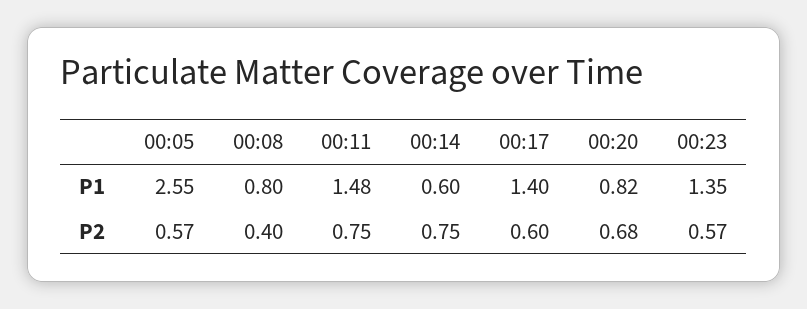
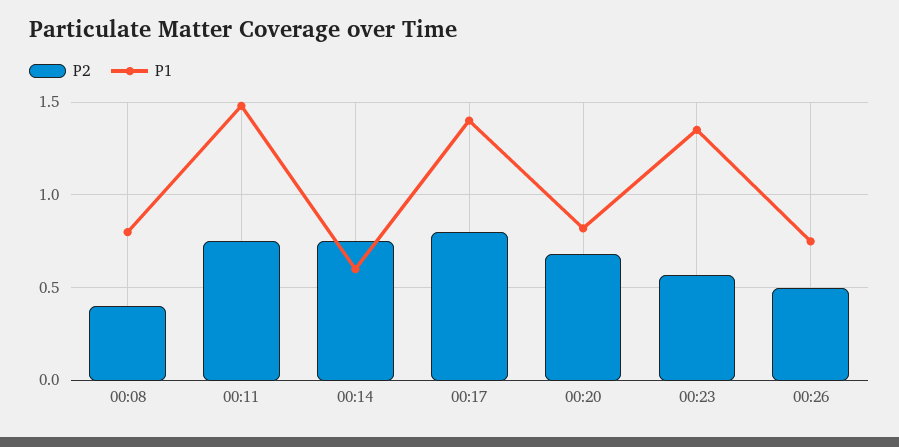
P1, 00:05: 2.55 -> none
P2, 00:05: 0.57 -> none
P2, 00:17: 0.6 -> 0.8
P2, 00:26: none -> 0.5
P1, 00:26: none -> 0.75

